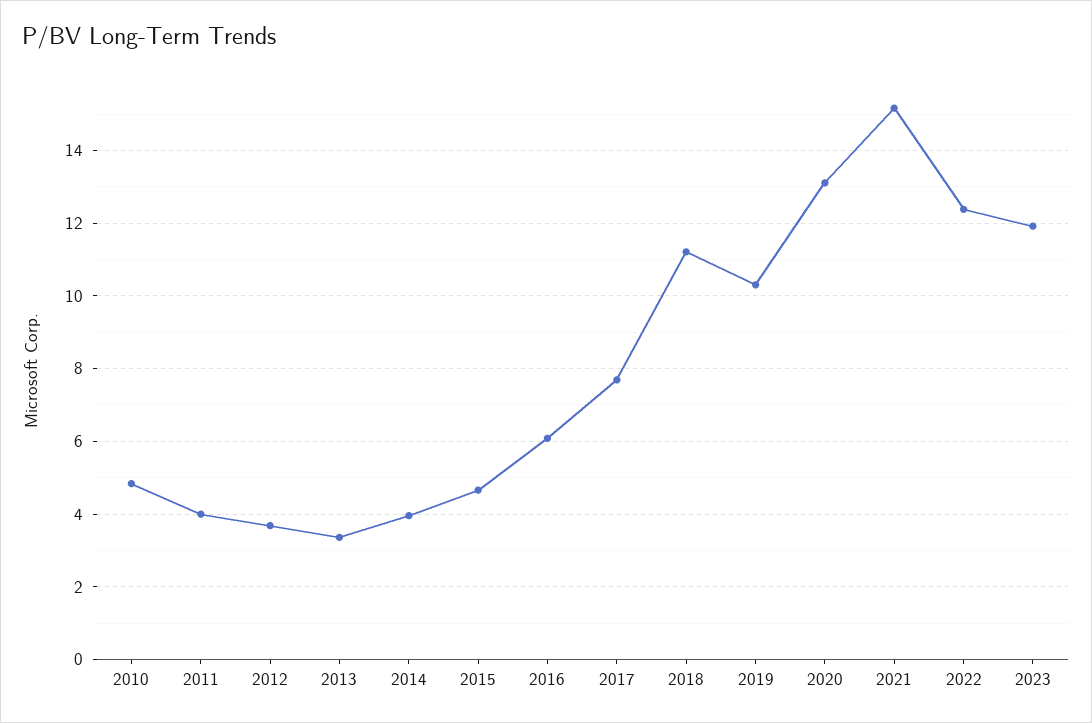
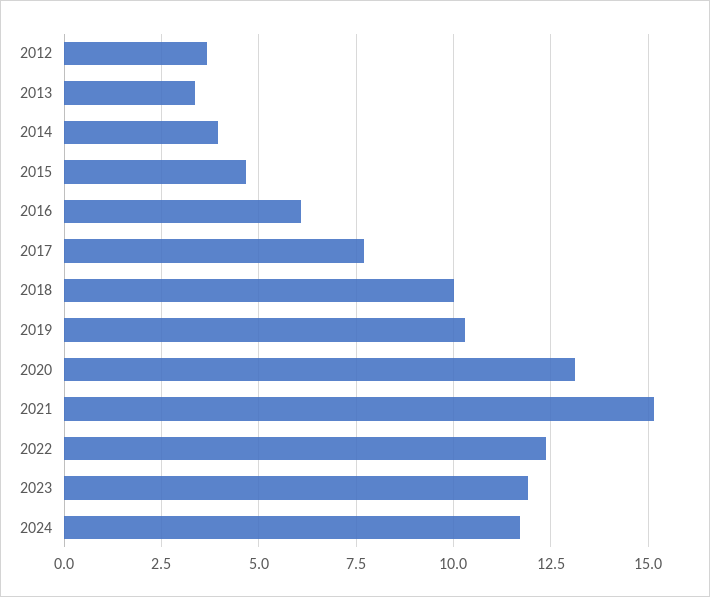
2010: 4.8 -> none
2011: 4 -> none
2018: 11.2 -> 10
2024: none -> 11.75

